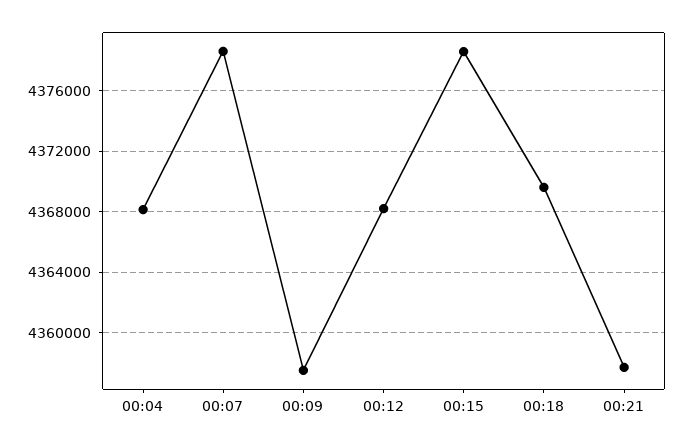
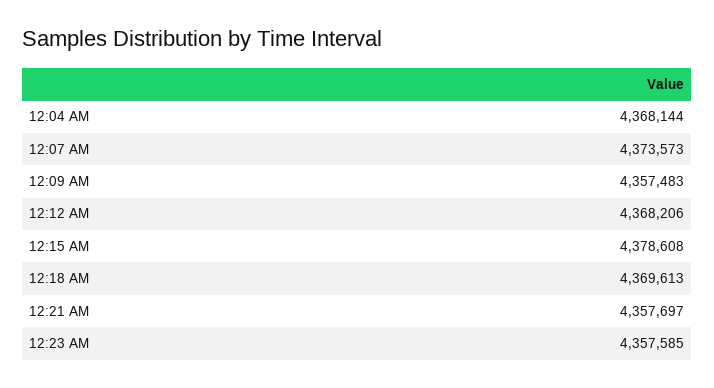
00:07: 4378500 -> 4373573
12:23 AM: none -> 4357585

